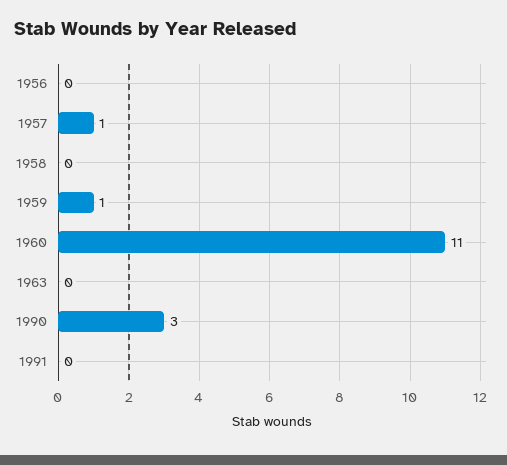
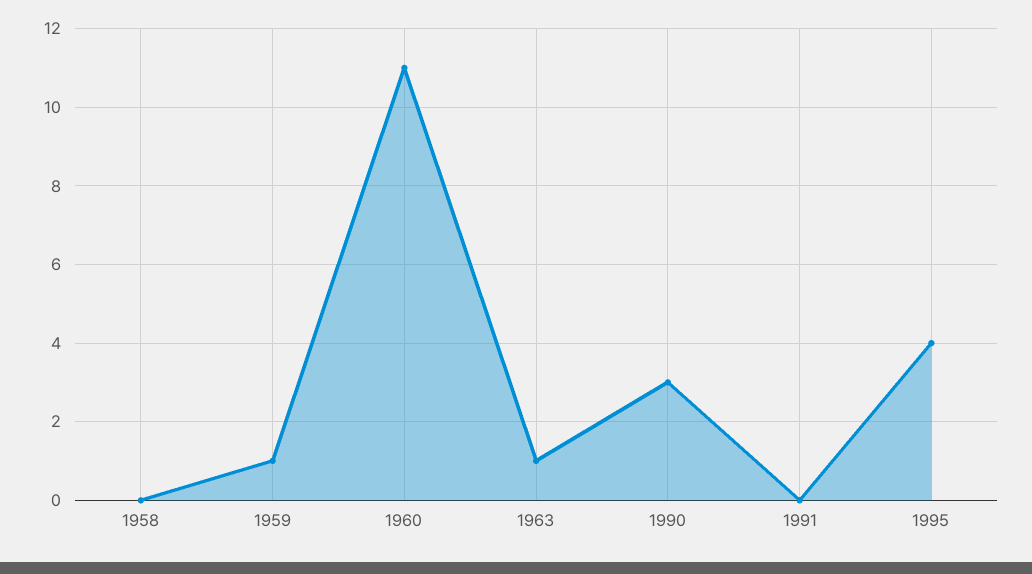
1956: 0 -> none
1957: 1 -> none
1963: 0 -> 1
1995: none -> 4

